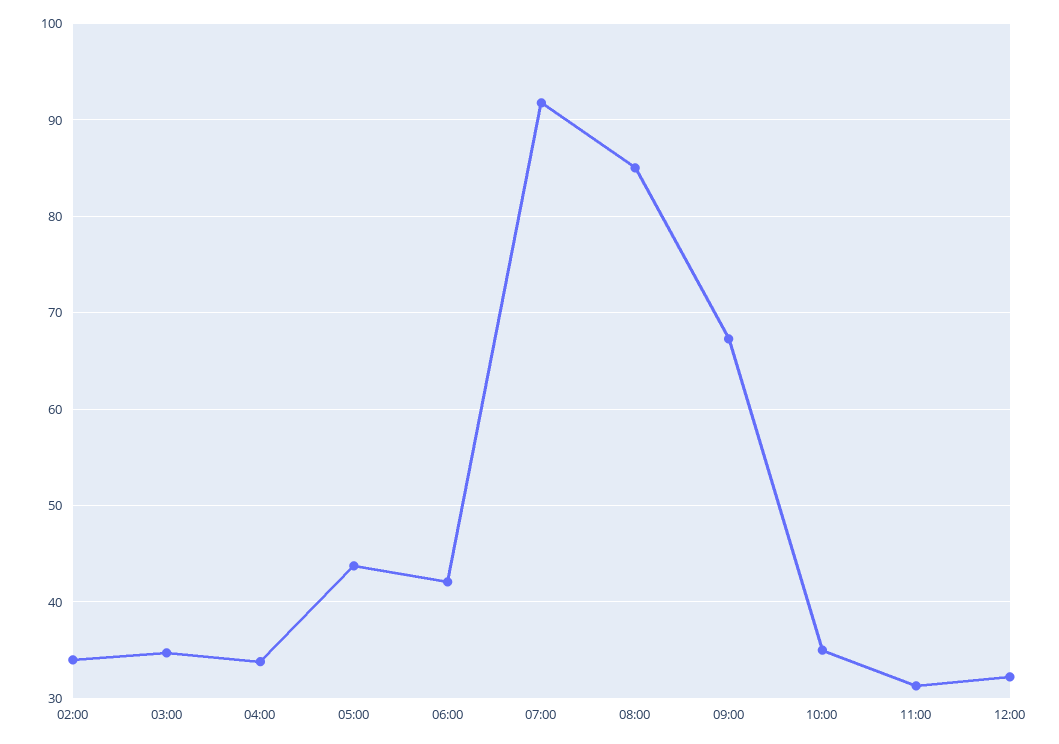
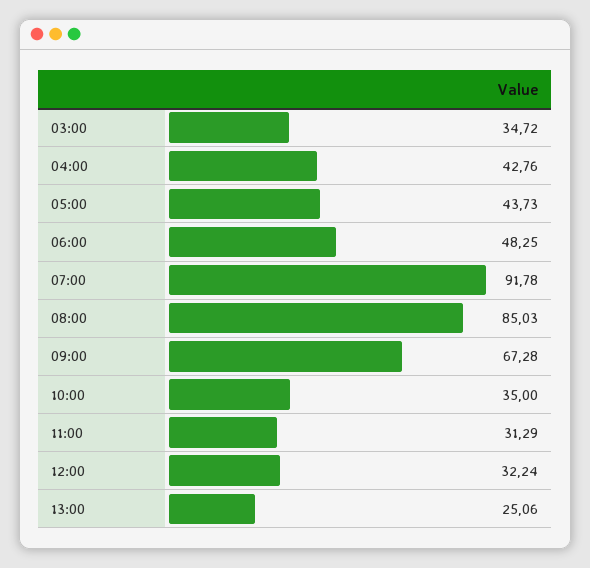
02:00: 34 -> none
04:00: 34 -> 42.76
06:00: 42 -> 48.25
13:00: none -> 25.06

